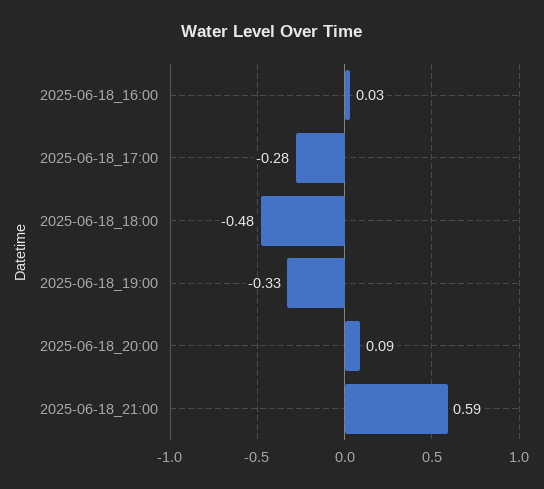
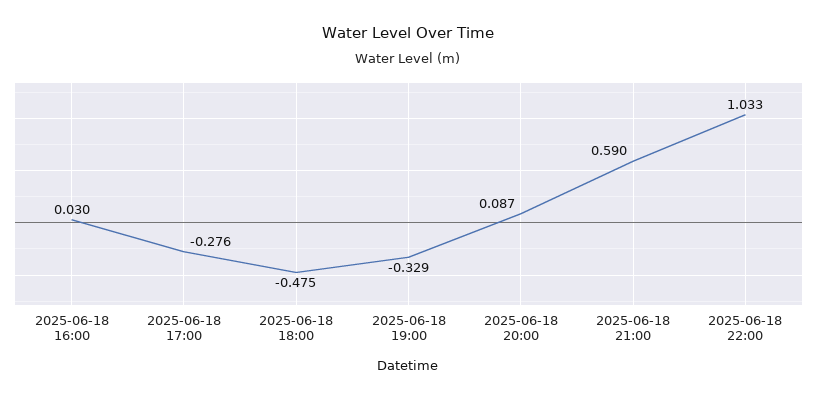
2025-06-18 22:00: none -> 1.033

